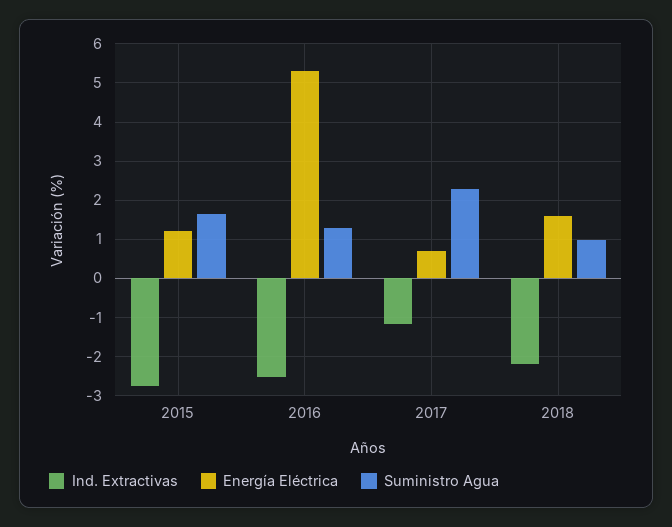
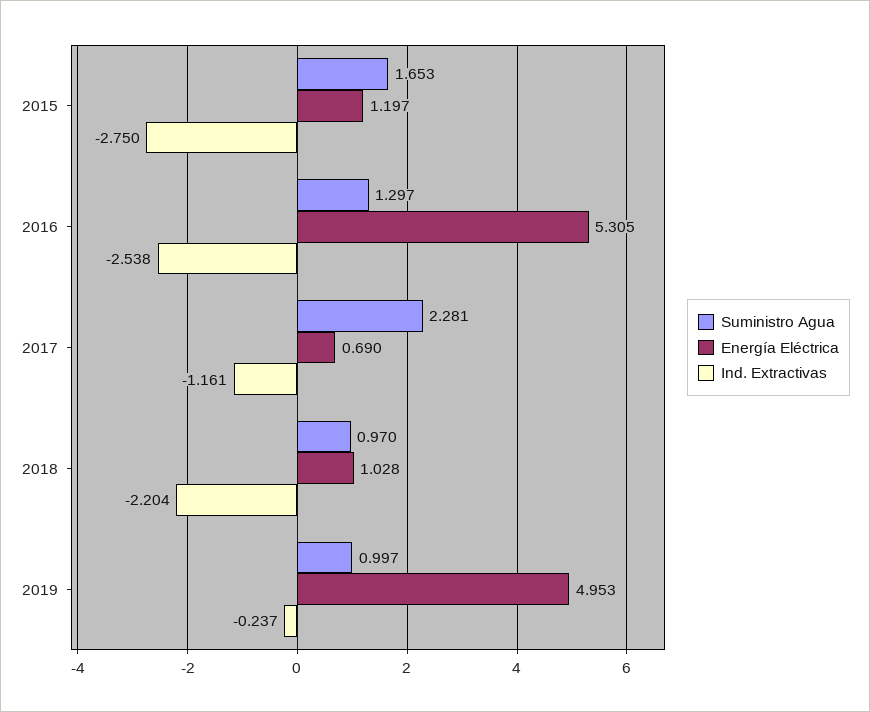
Energía Eléctrica, 2018: 1.6 -> 1.028
Suministro Agua, 2019: none -> 0.997
Energía Eléctrica, 2019: none -> 4.953
Ind. Extractivas, 2019: none -> -0.237

